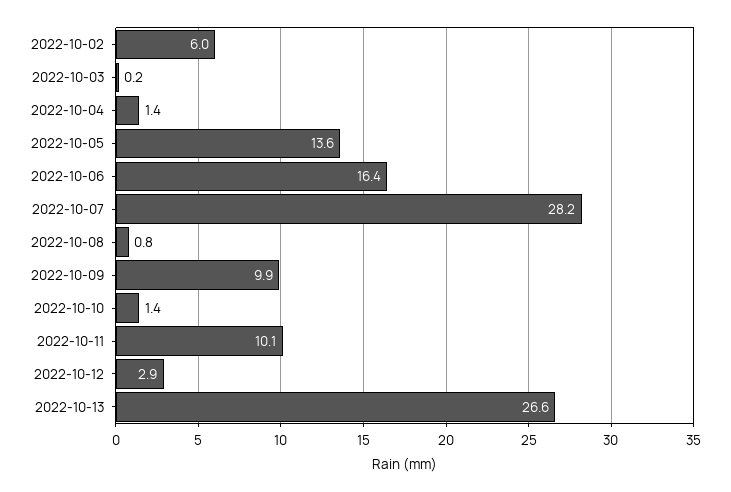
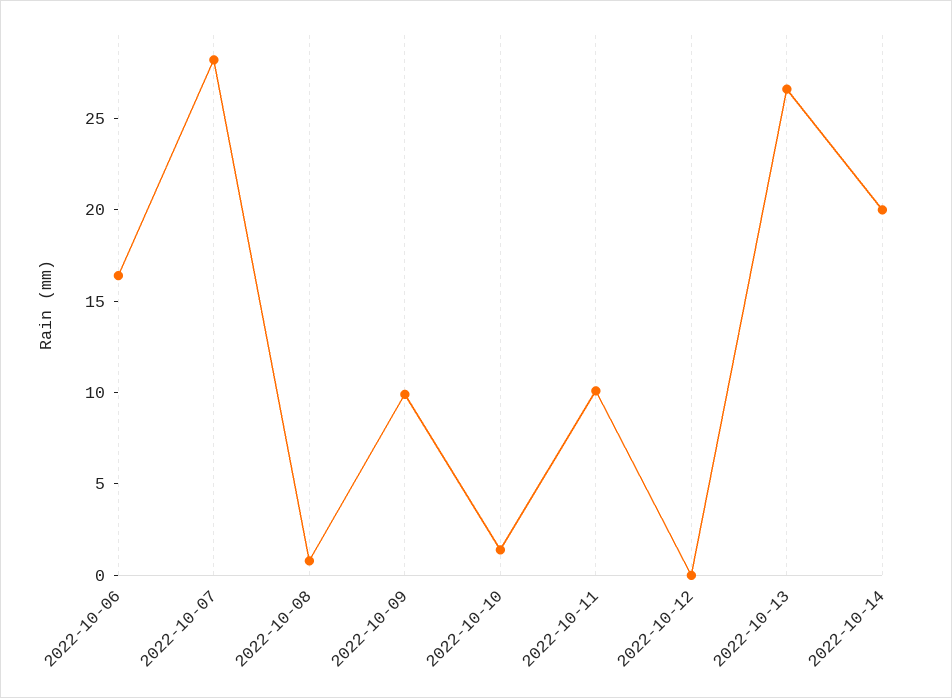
2022-10-02: 6 -> none
2022-10-03: 0.2 -> none
2022-10-04: 1.4 -> none
2022-10-05: 13.6 -> none
2022-10-12: 2.9 -> 0
2022-10-14: none -> 20

